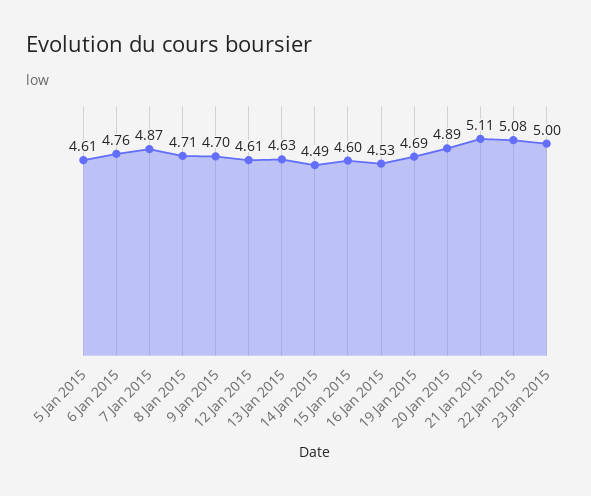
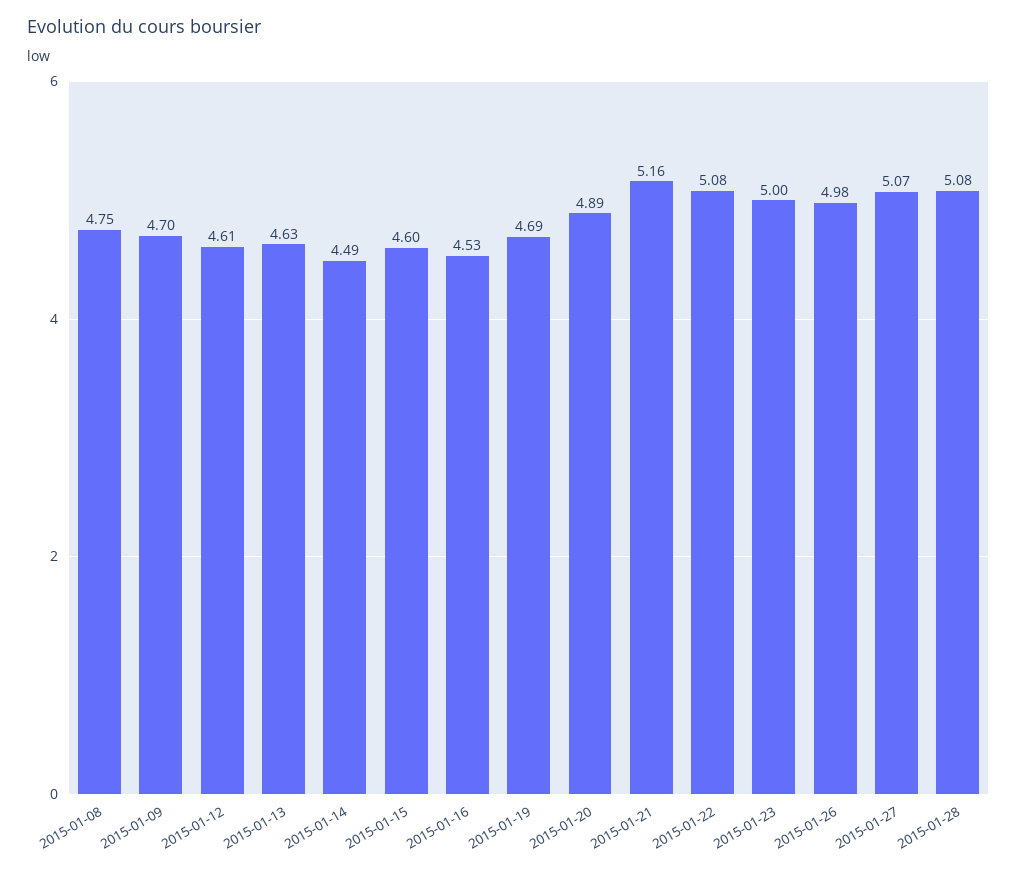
5 Jan 2015: 4.61 -> none
6 Jan 2015: 4.76 -> none
7 Jan 2015: 4.87 -> none
8 Jan 2015: 4.71 -> 4.75
21 Jan 2015: 5.11 -> 5.16
2015-01-26: none -> 4.98
2015-01-27: none -> 5.07
2015-01-28: none -> 5.08

